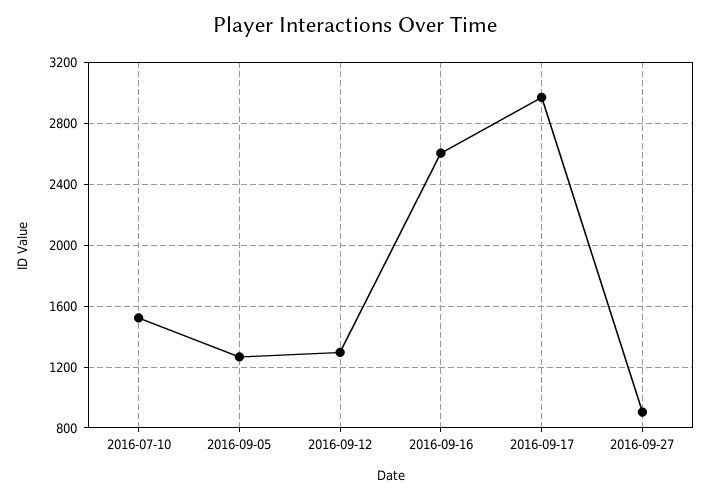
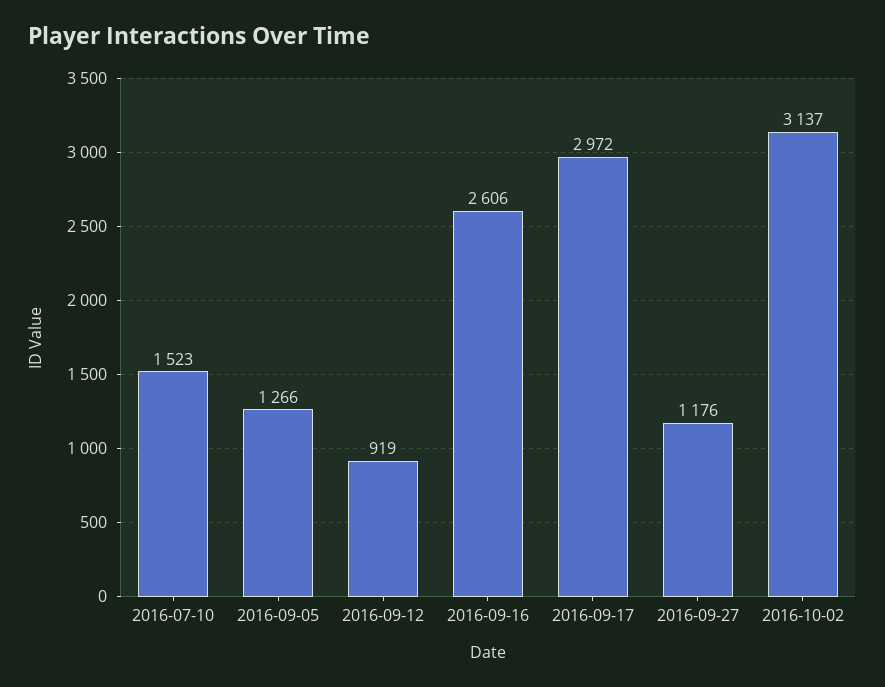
2016-09-12: 1300 -> 919
2016-09-27: 900 -> 1176
2016-10-02: none -> 3137

